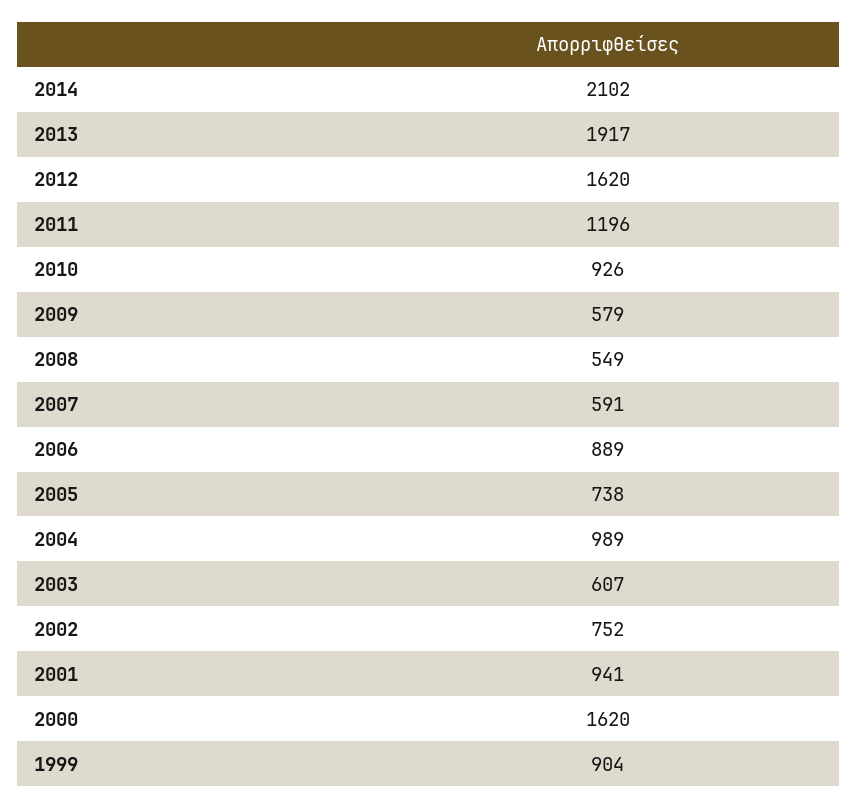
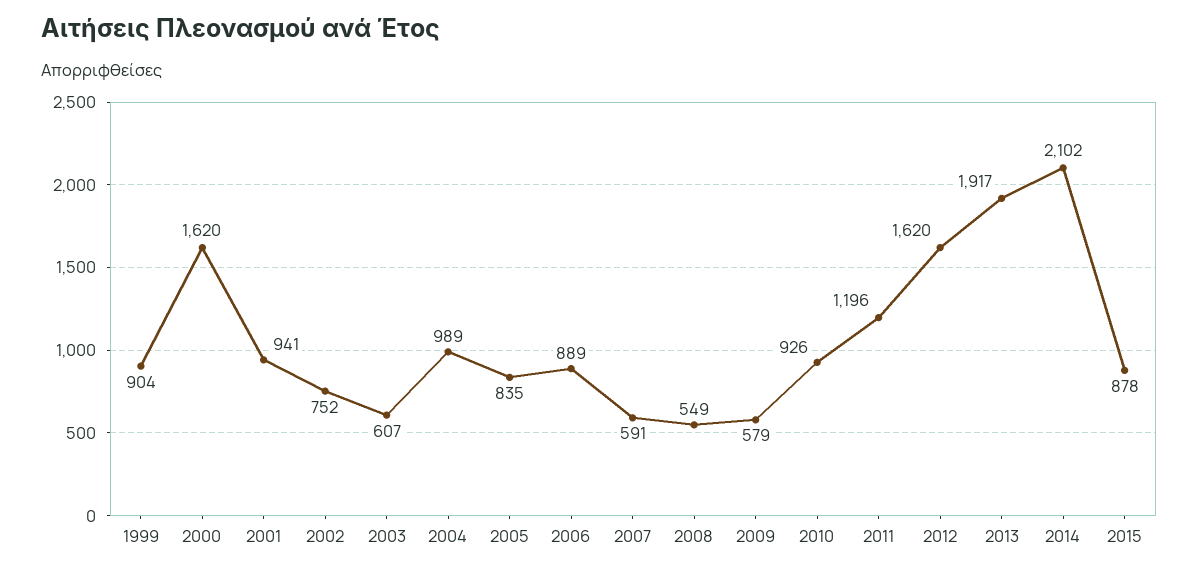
2005: 738 -> 835
2015: none -> 878

